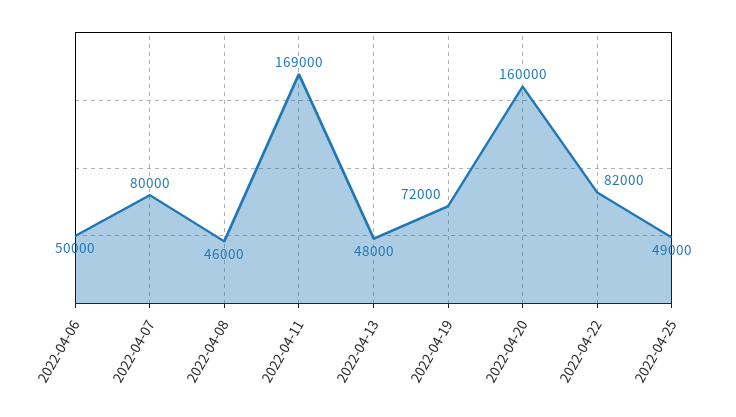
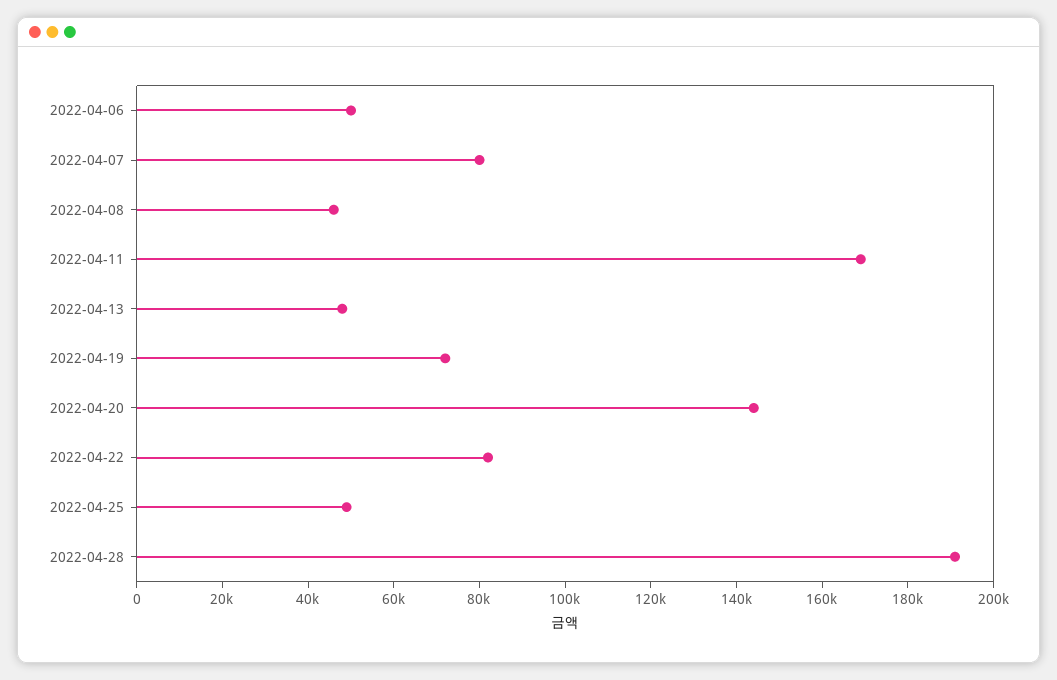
2022-04-20: 160000 -> 145000
2022-04-28: none -> 190000

